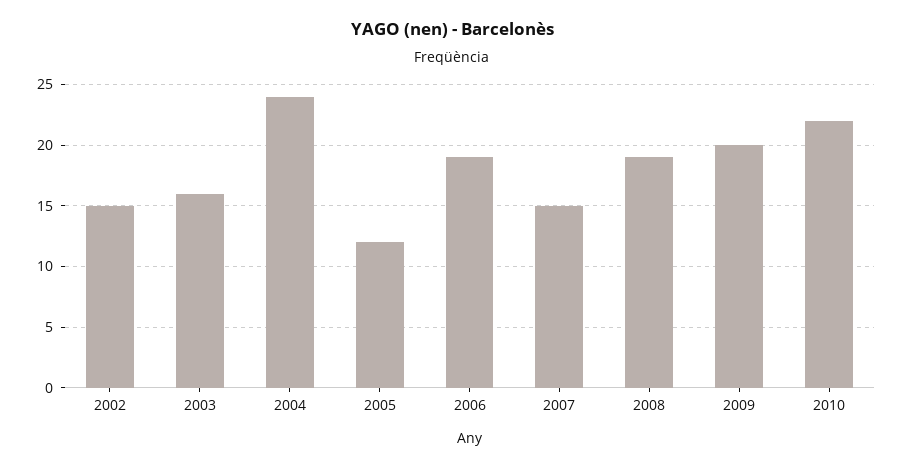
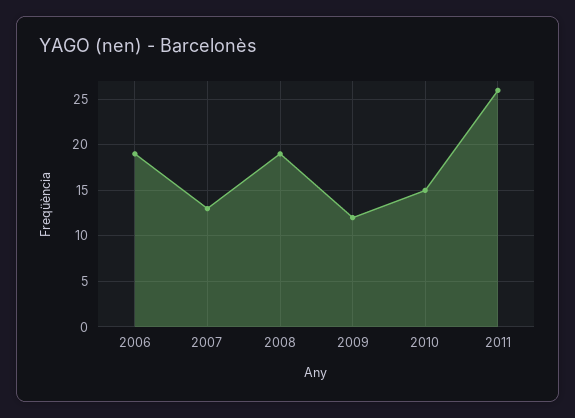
2002: 15 -> none
2003: 16 -> none
2004: 24 -> none
2005: 12 -> none
2007: 15 -> 13
2009: 20 -> 12
2010: 22 -> 15
2011: none -> 26

